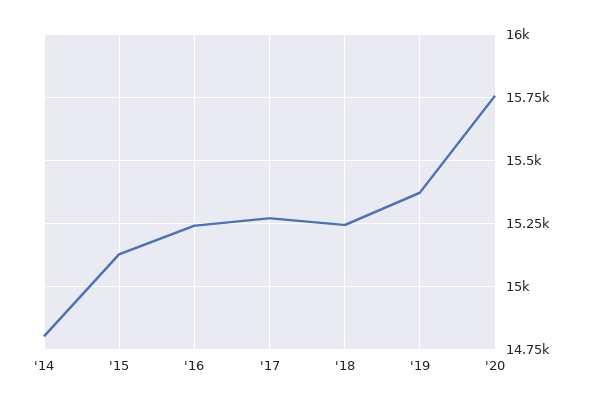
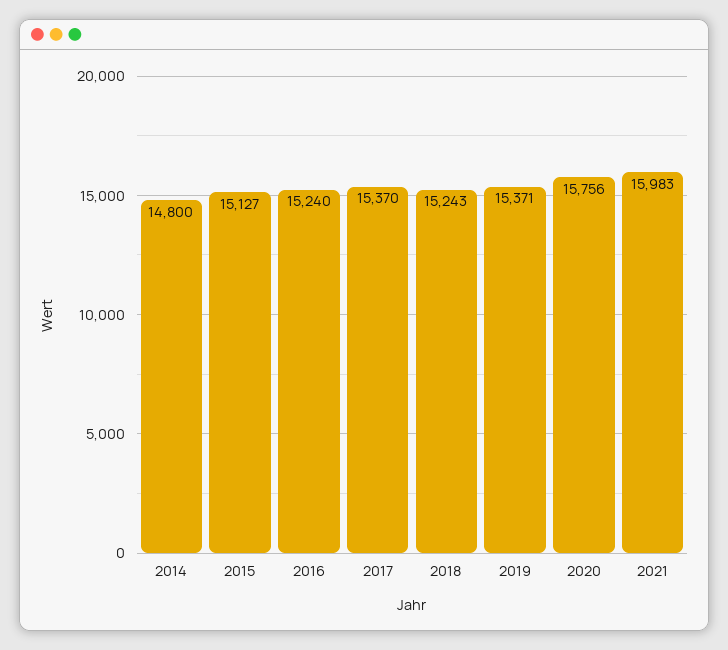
'17: 15275 -> 15370
2021: none -> 15983

